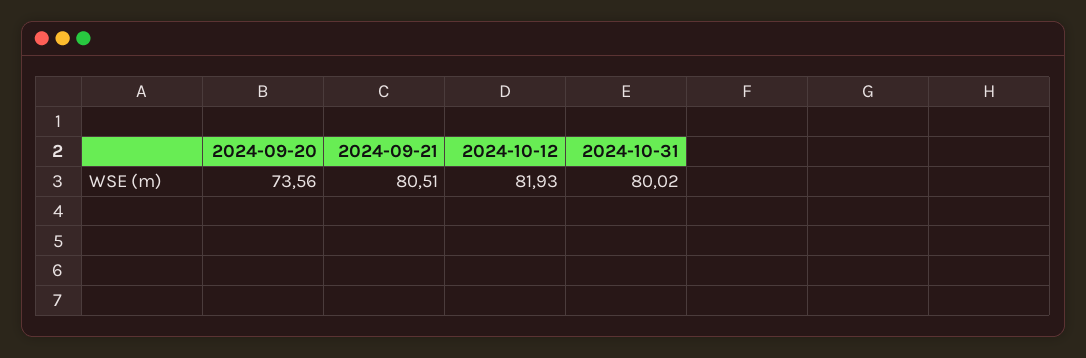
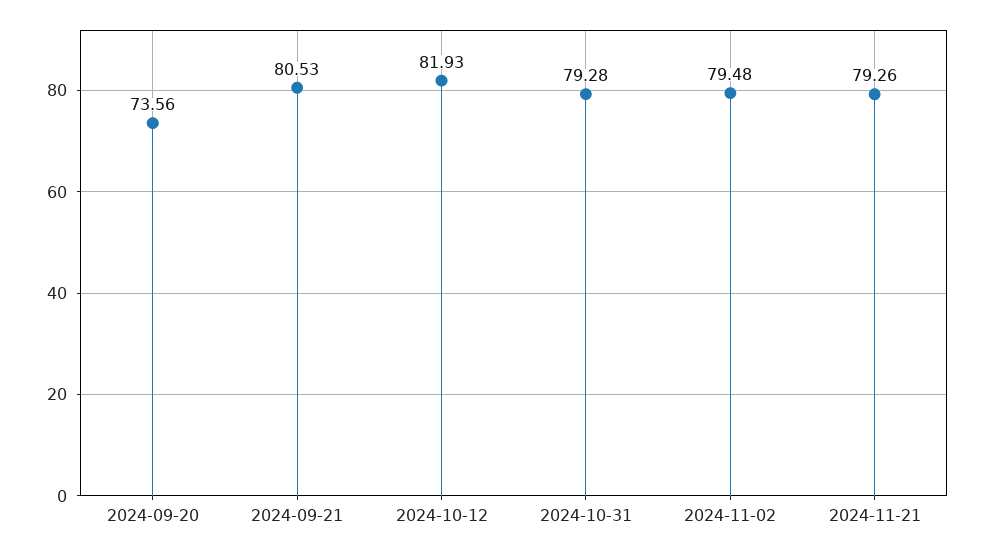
2024-09-21: 80.51 -> 80.53
2024-10-31: 80.02 -> 79.28
2024-11-02: none -> 79.48
2024-11-21: none -> 79.26

